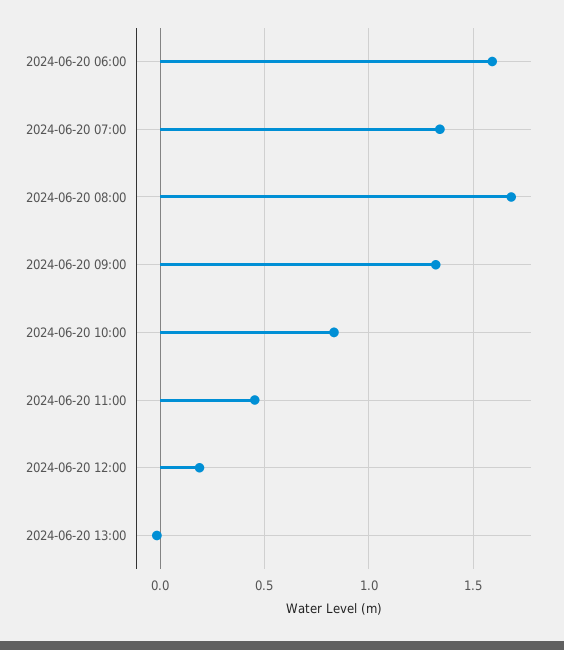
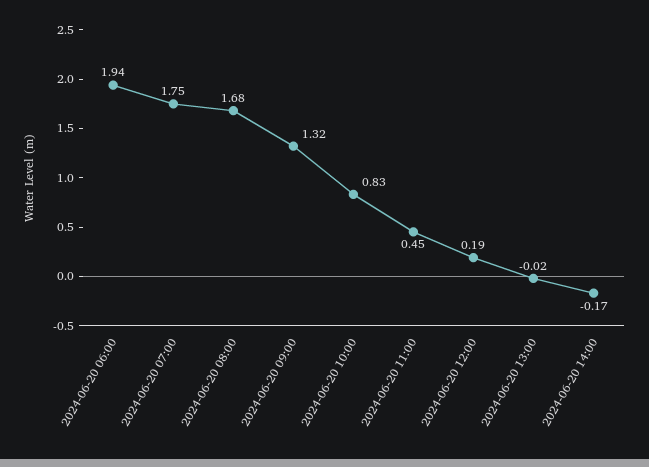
2024-06-20 06:00: 1.6 -> 1.94
2024-06-20 07:00: 1.35 -> 1.75
2024-06-20 14:00: none -> -0.17

